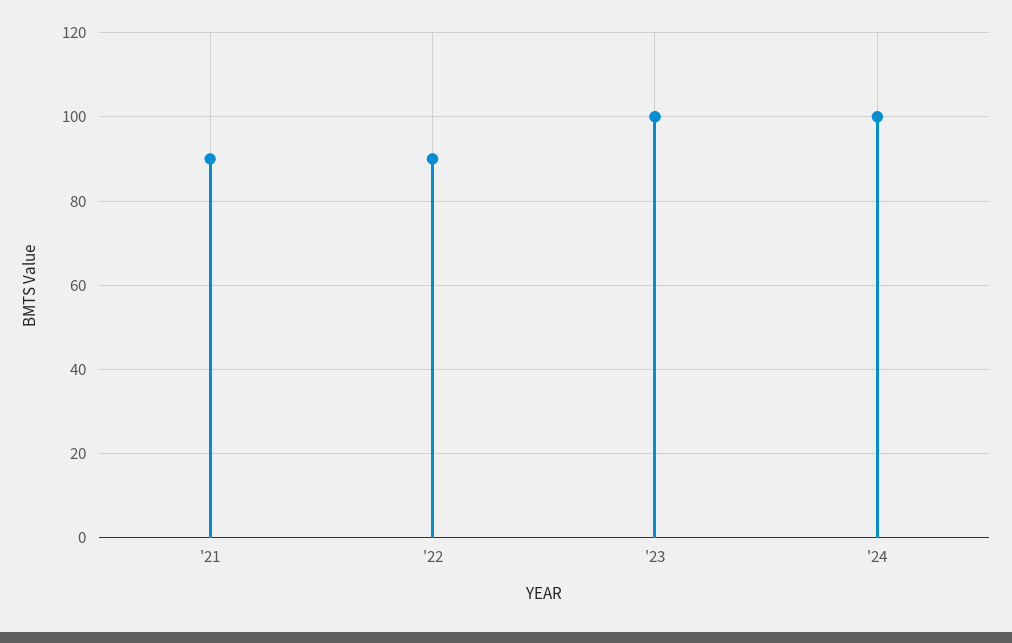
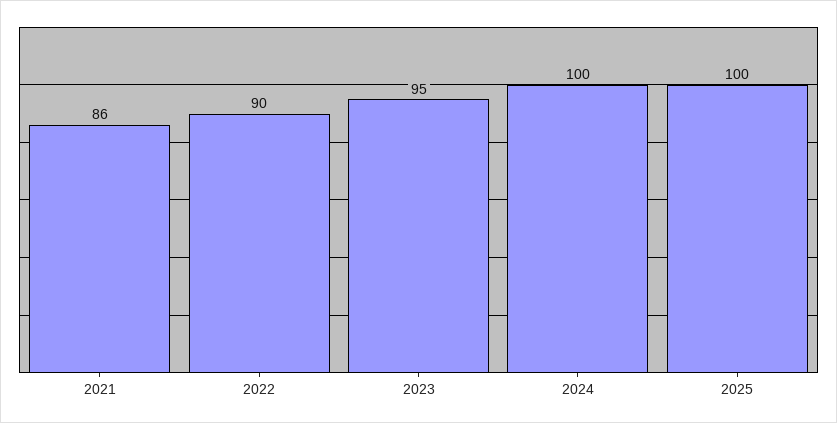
'21: 90 -> 86
'23: 100 -> 95
2025: none -> 100

